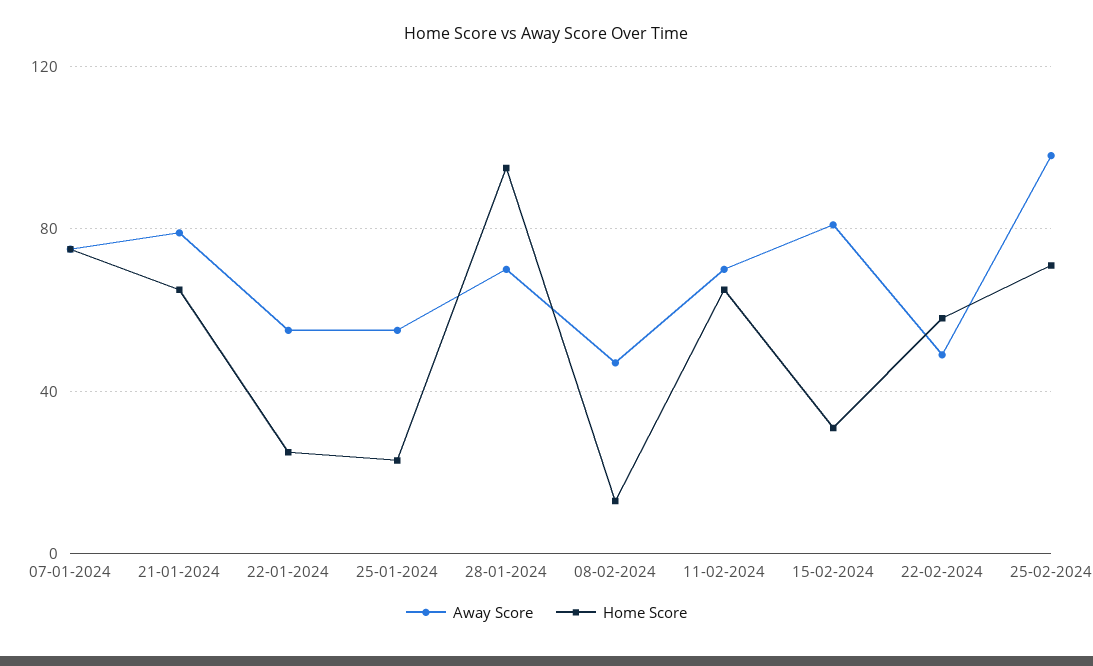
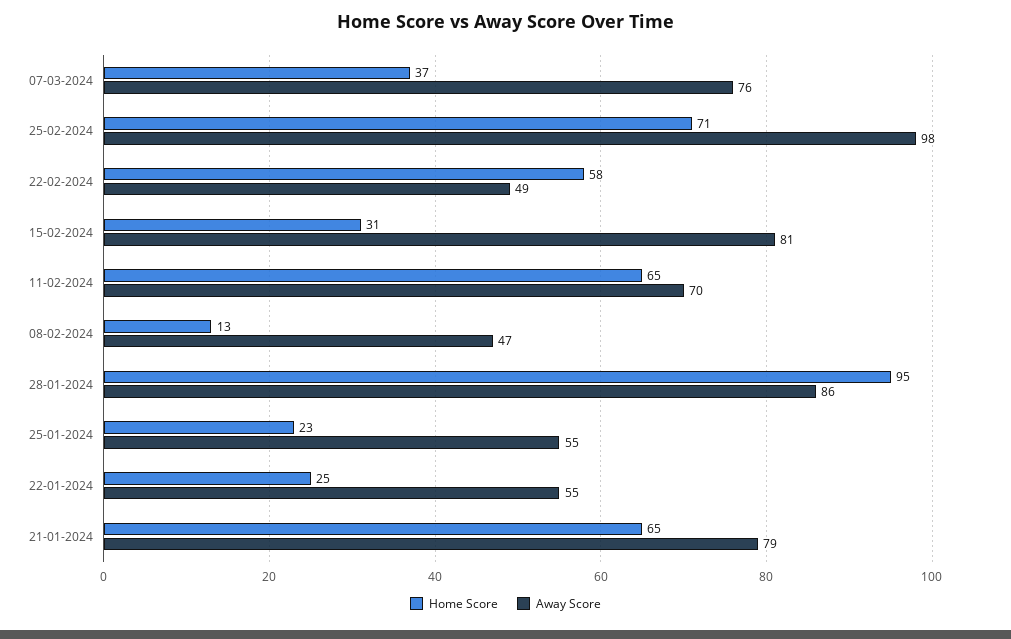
Away Score, 07-01-2024: 75 -> none
Home Score, 07-01-2024: 75 -> none
Away Score, 28-01-2024: 70 -> 86
Home Score, 07-03-2024: none -> 37
Away Score, 07-03-2024: none -> 76

